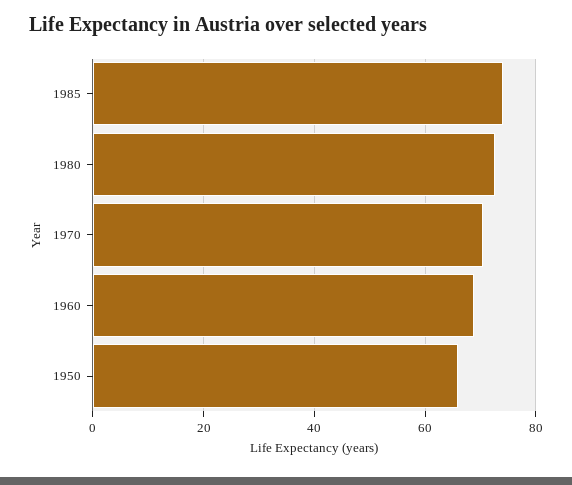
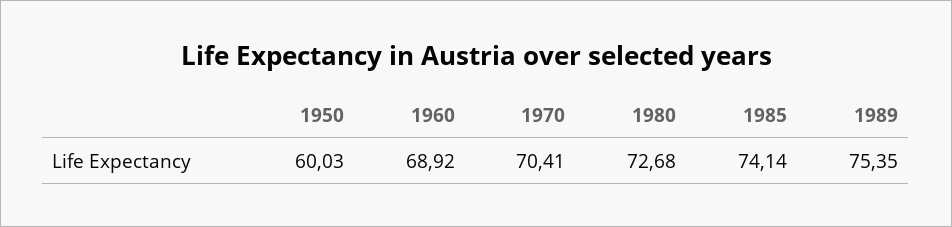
1950: 66 -> 60.03
1989: none -> 75.35

